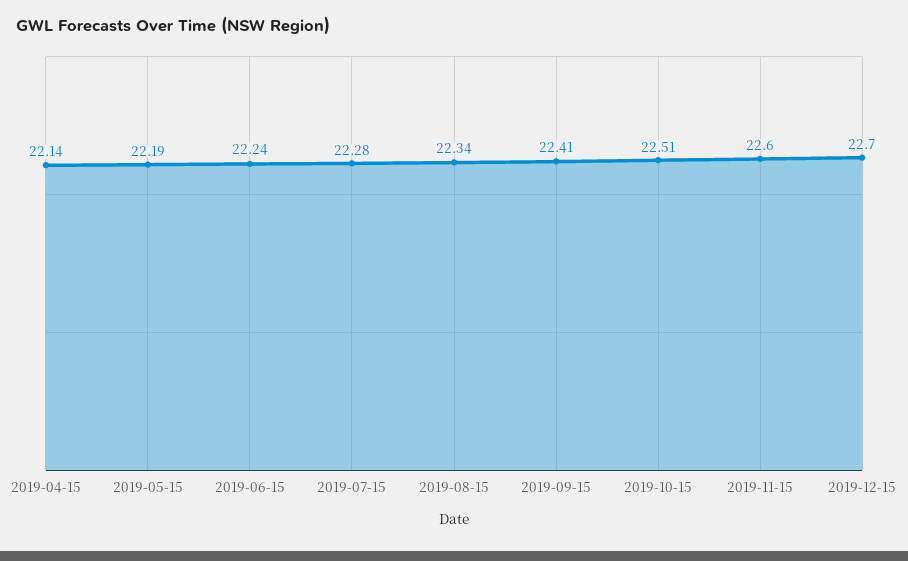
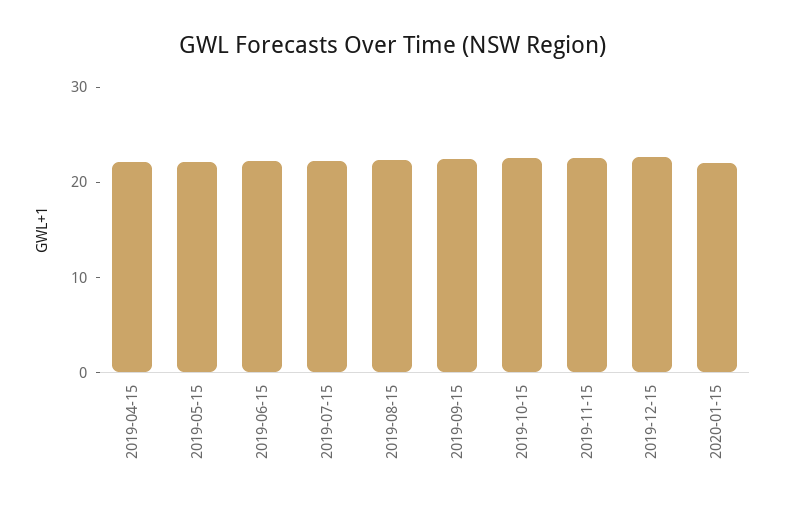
2020-01-15: none -> 22

